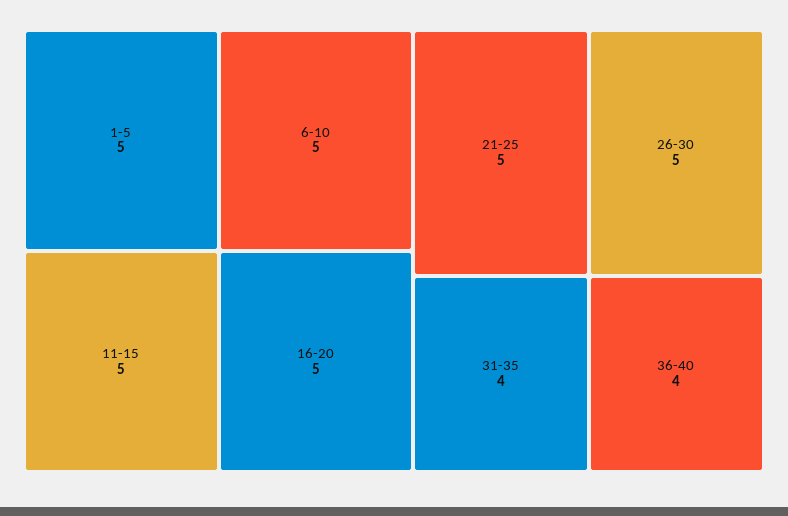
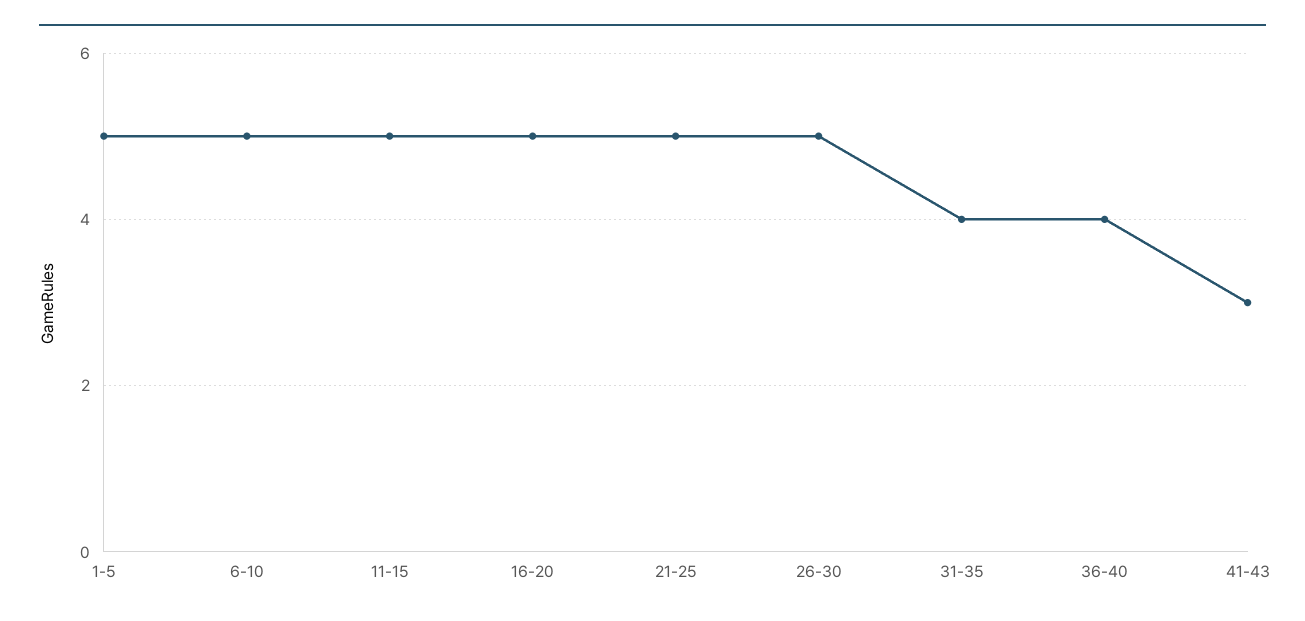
41-43: none -> 3

